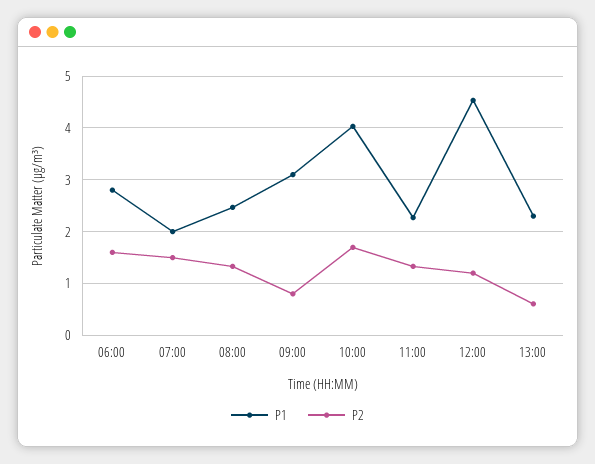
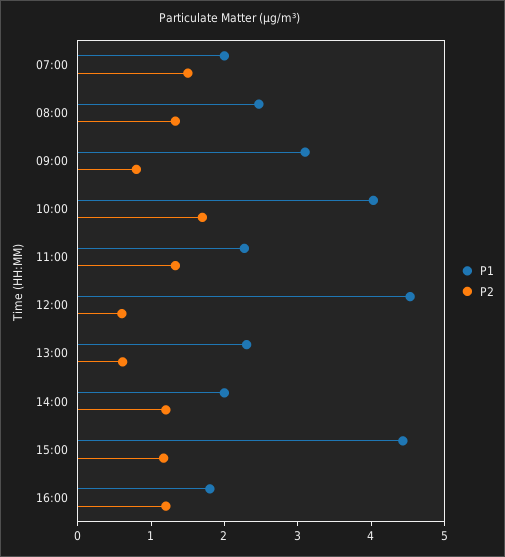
P1, 06:00: 2.8 -> none
P2, 06:00: 1.6 -> none
P2, 12:00: 1.2 -> 0.6
P1, 14:00: none -> 2
P2, 14:00: none -> 1.2
P1, 15:00: none -> 4.4
P2, 15:00: none -> 1.2
P1, 16:00: none -> 1.8
P2, 16:00: none -> 1.2

